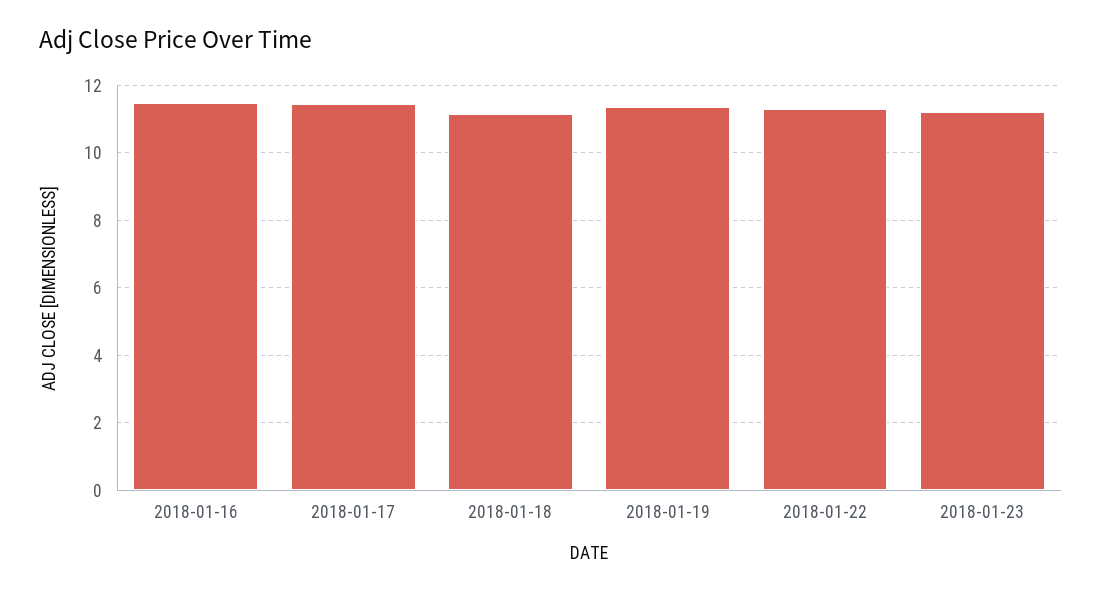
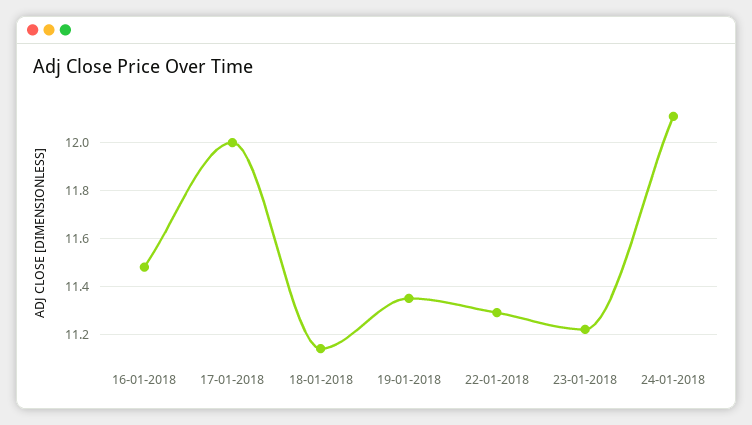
2018-01-17: 11.4 -> 12
24-01-2018: none -> 12.1

